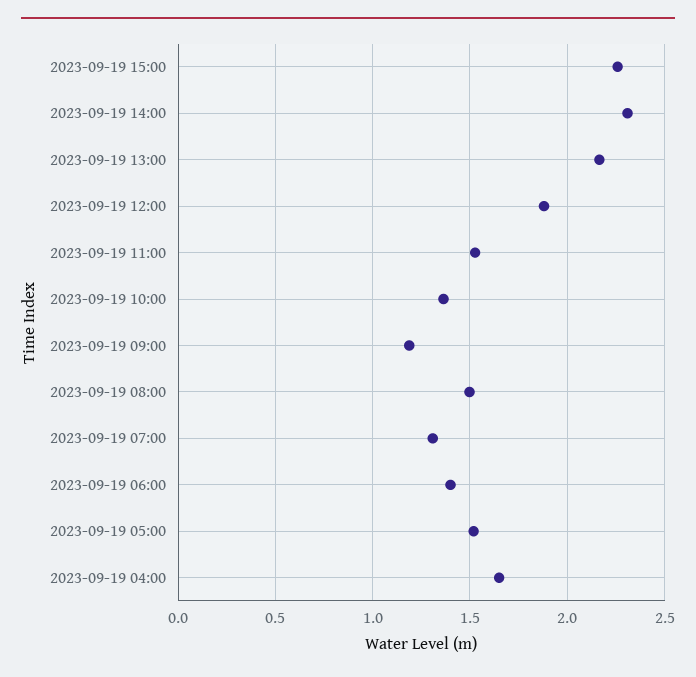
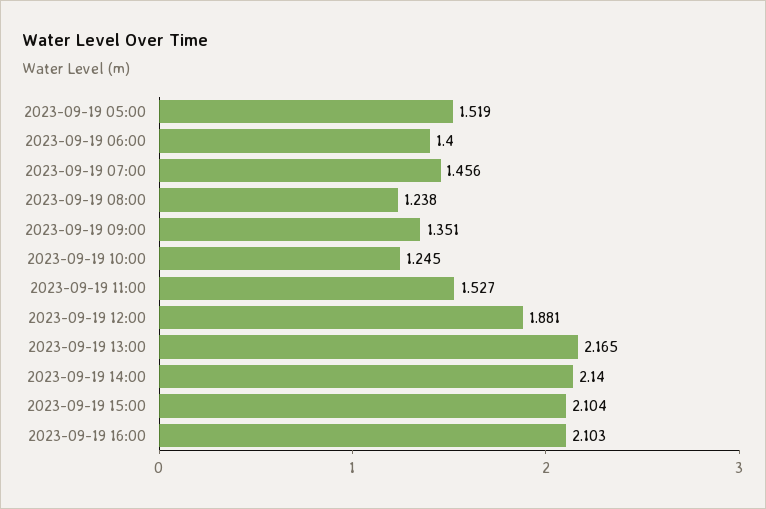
2023-09-19 15:00: 2.25 -> 2.104
2023-09-19 14:00: 2.3 -> 2.14
2023-09-19 10:00: 1.35 -> 1.245
2023-09-19 09:00: 1.2 -> 1.351
2023-09-19 08:00: 1.5 -> 1.238
2023-09-19 07:00: 1.3 -> 1.456
2023-09-19 04:00: 1.65 -> none
2023-09-19 16:00: none -> 2.103

